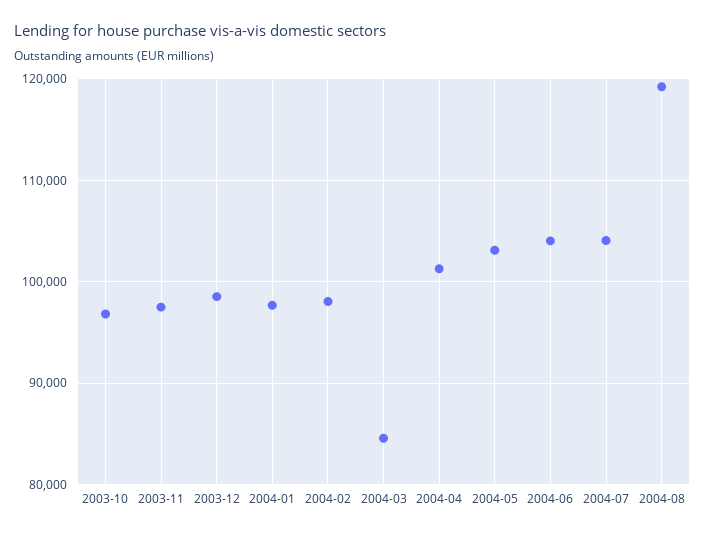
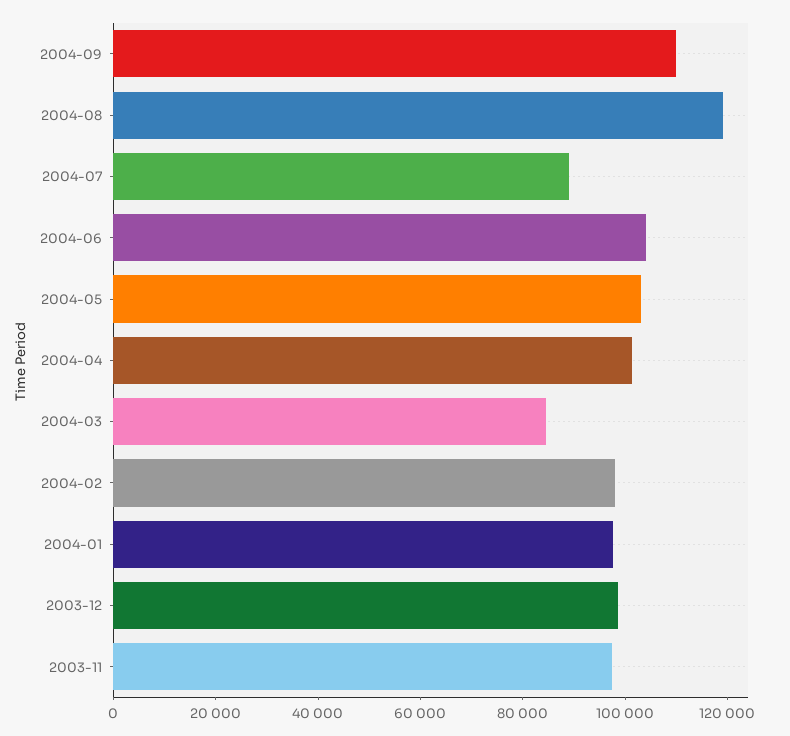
2003-10: 97000 -> none
2004-07: 104000 -> 90000
2004-09: none -> 110000

